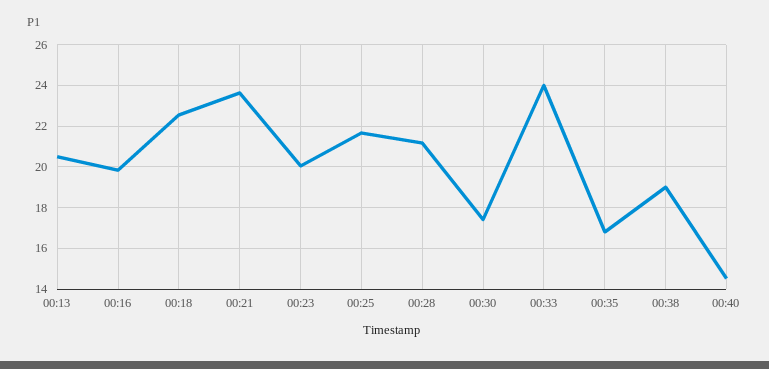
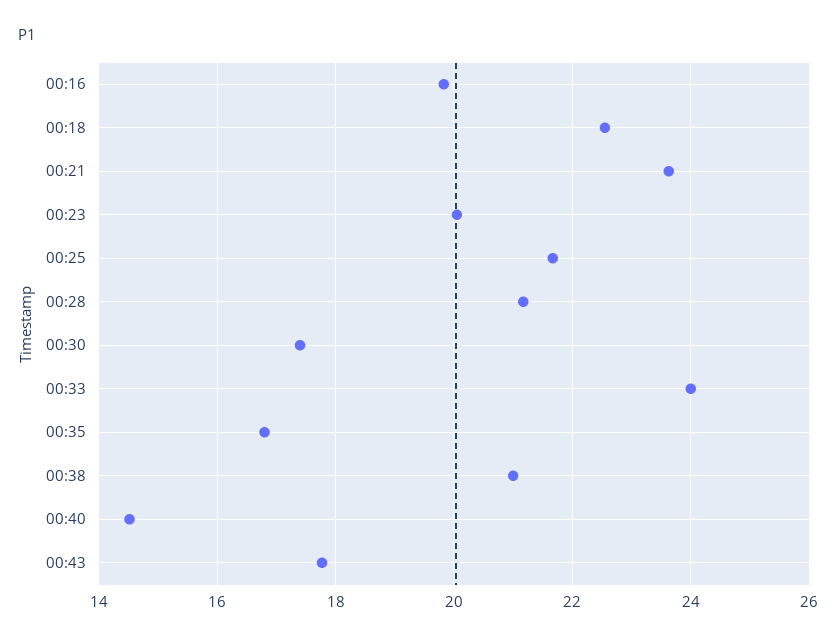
00:13: 20.5 -> none
00:38: 19 -> 21
00:43: none -> 17.8

